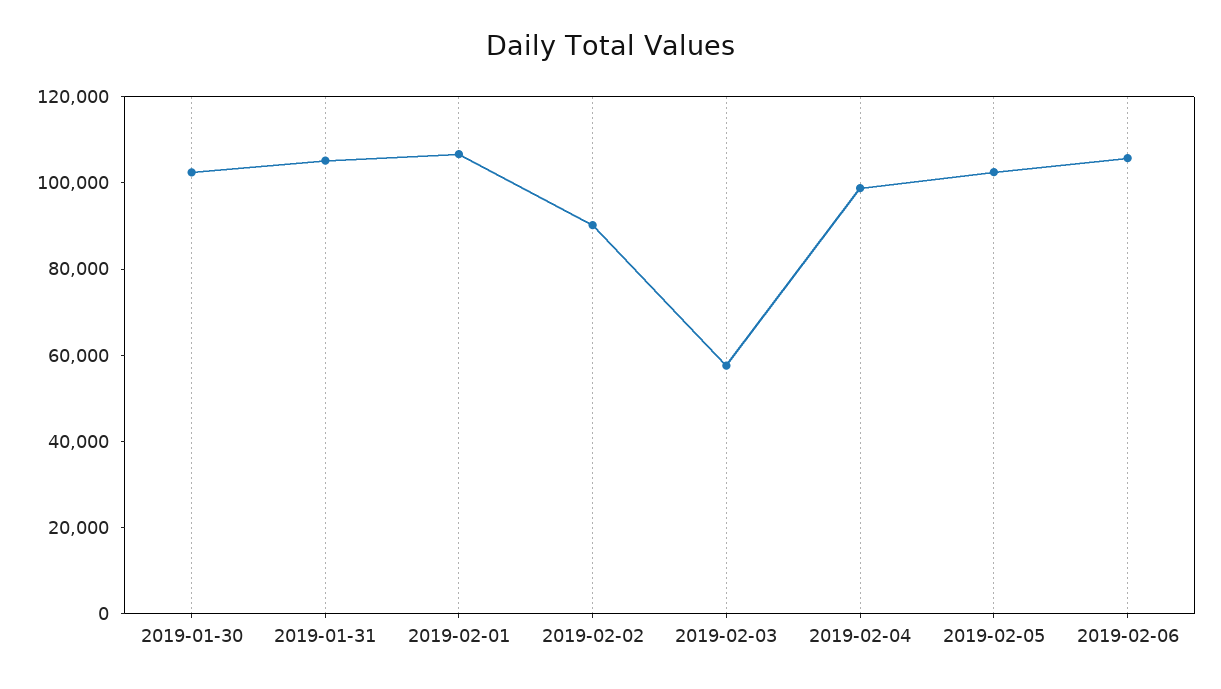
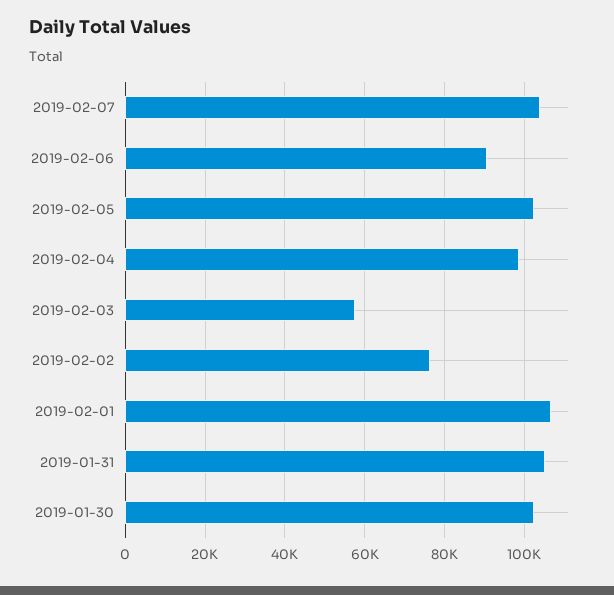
2019-02-02: 90000 -> 76000
2019-02-06: 105000 -> 90000
2019-02-07: none -> 104000

